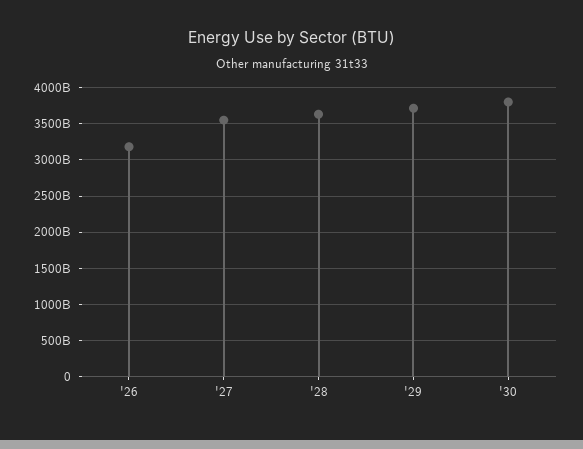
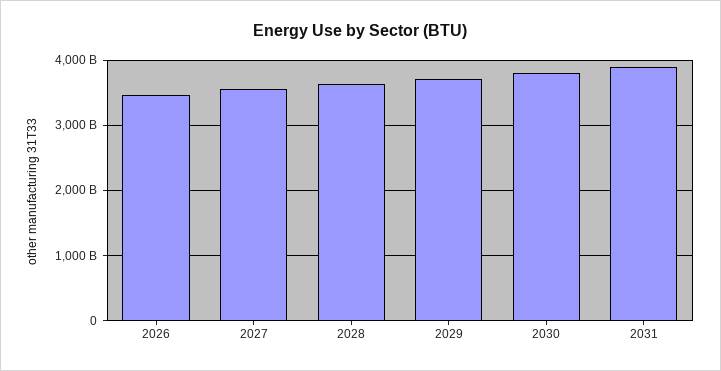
'26: 3200000000000 -> 3500000000000
2031: none -> 3900000000000

